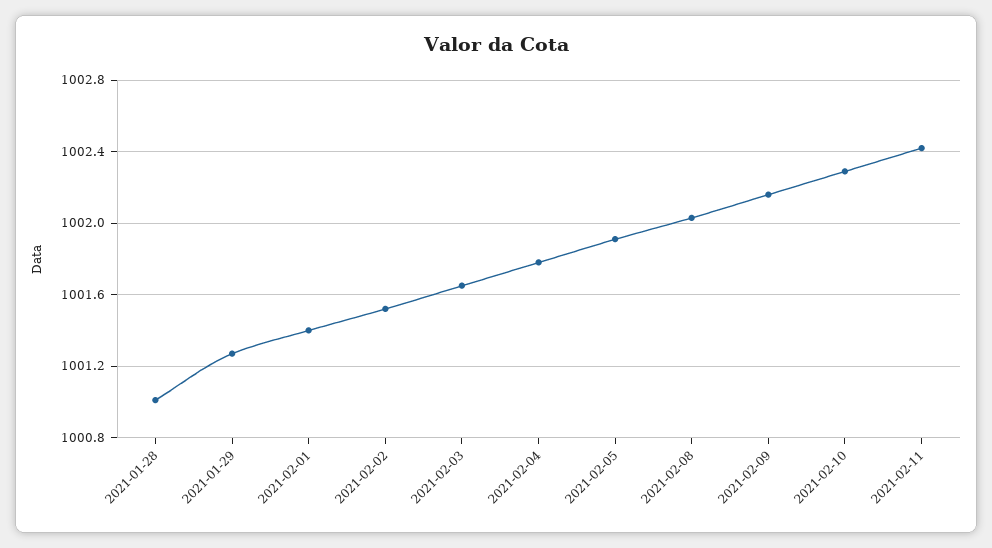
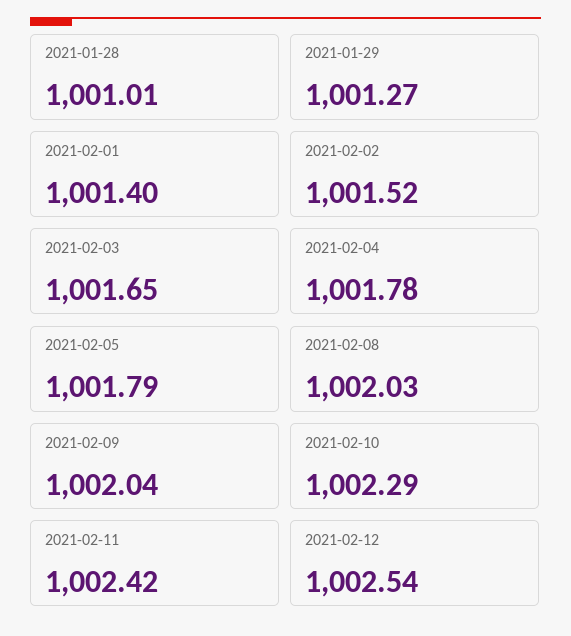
2021-02-05: 1001.9 -> 1001.79
2021-02-09: 1002.15 -> 1002.04
2021-02-12: none -> 1002.54

